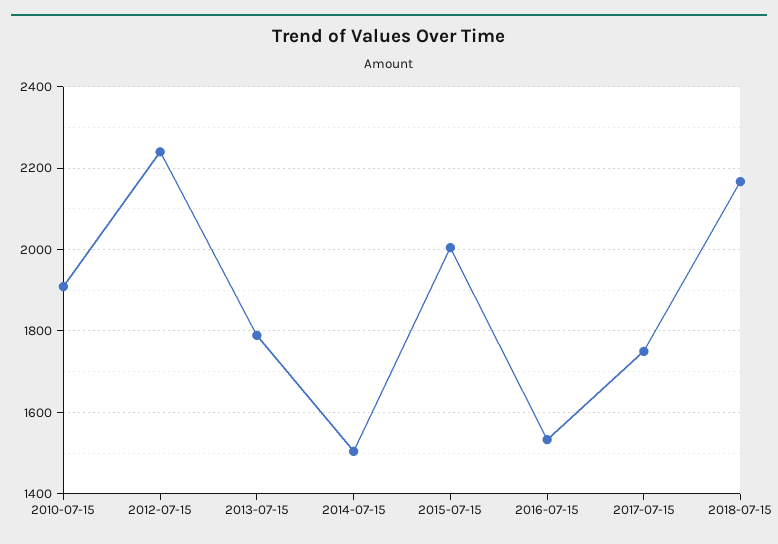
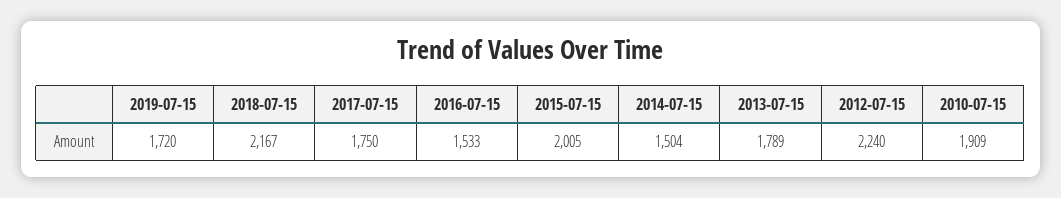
2019-07-15: none -> 1720

